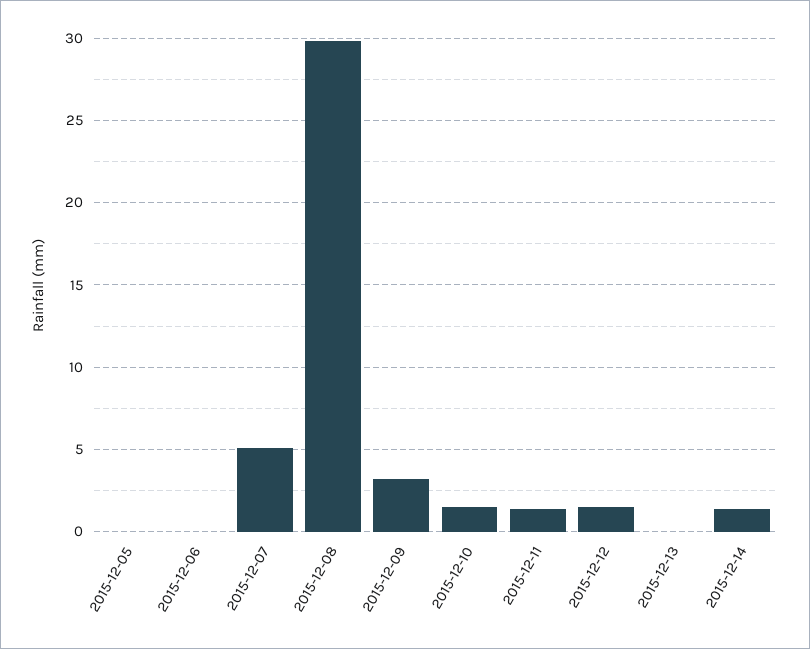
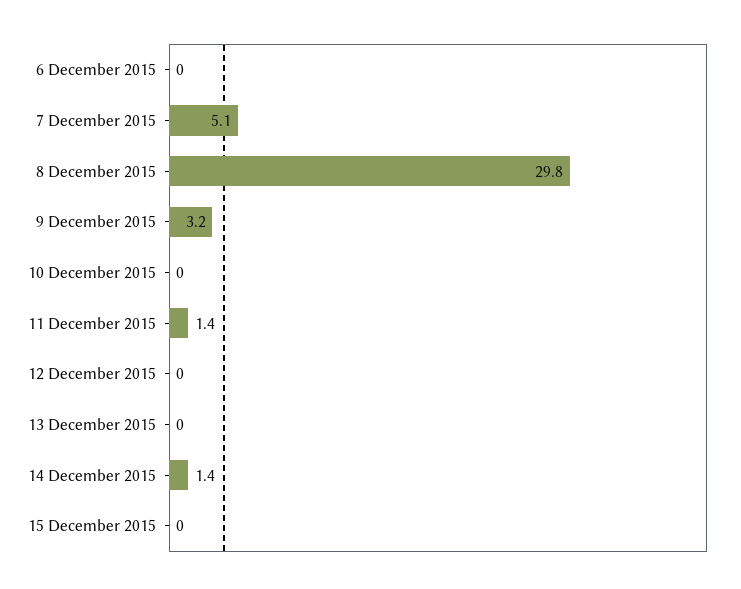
2015-12-05: 0 -> none
2015-12-10: 1.5 -> 0
2015-12-12: 1.5 -> 0
15 December 2015: none -> 0

